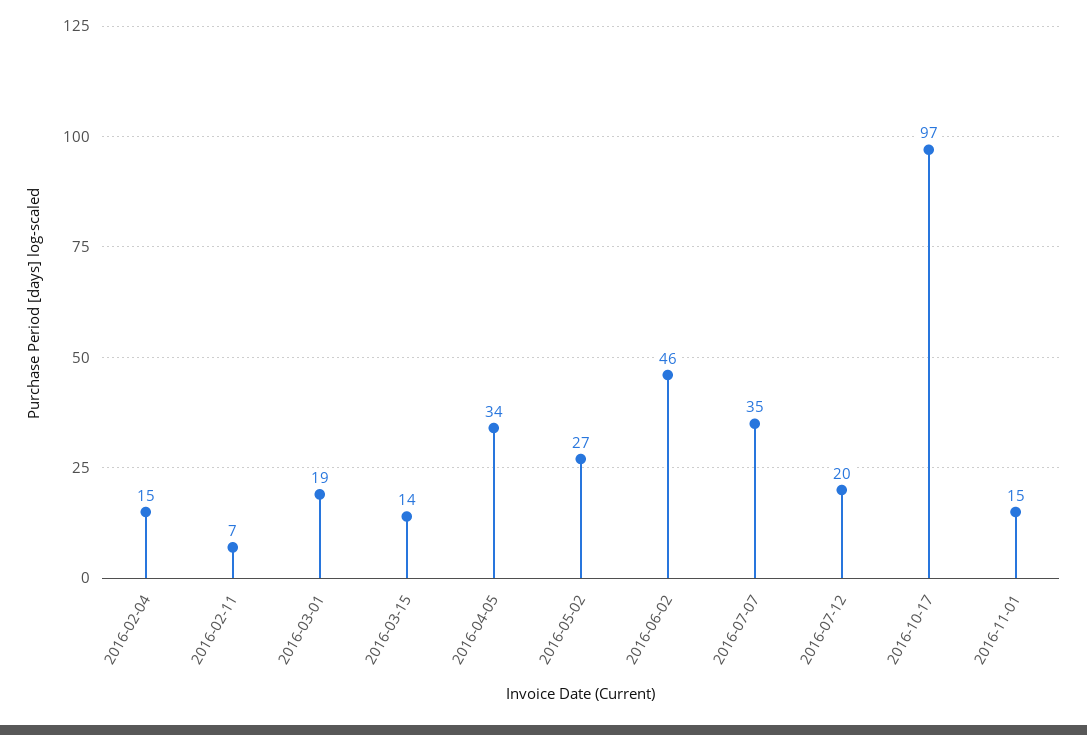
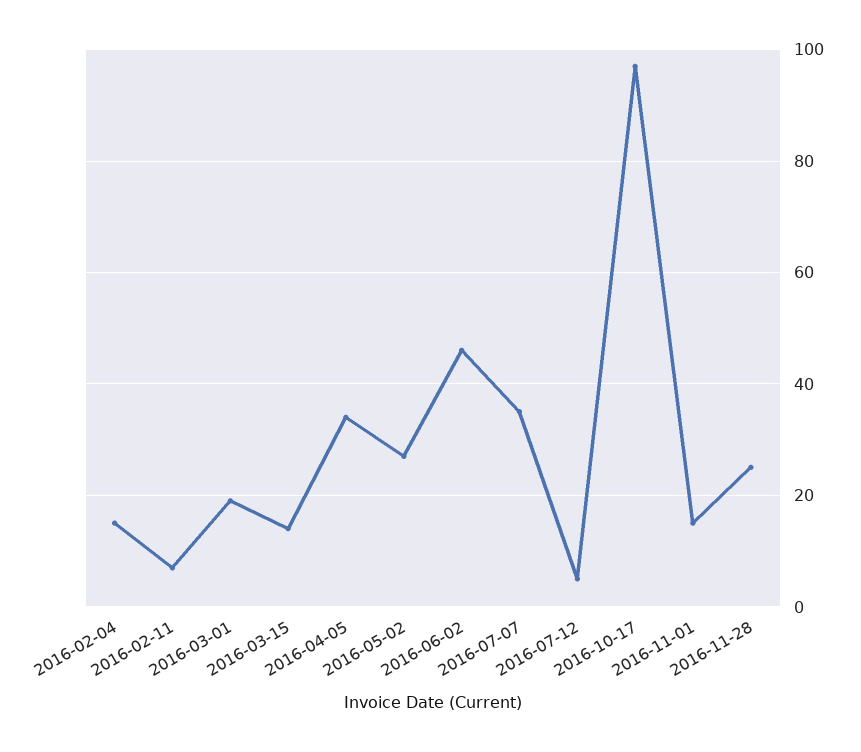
2016-07-12: 20 -> 5
2016-11-28: none -> 25

